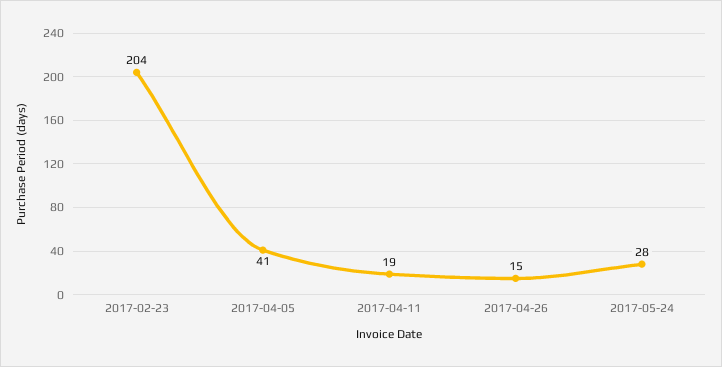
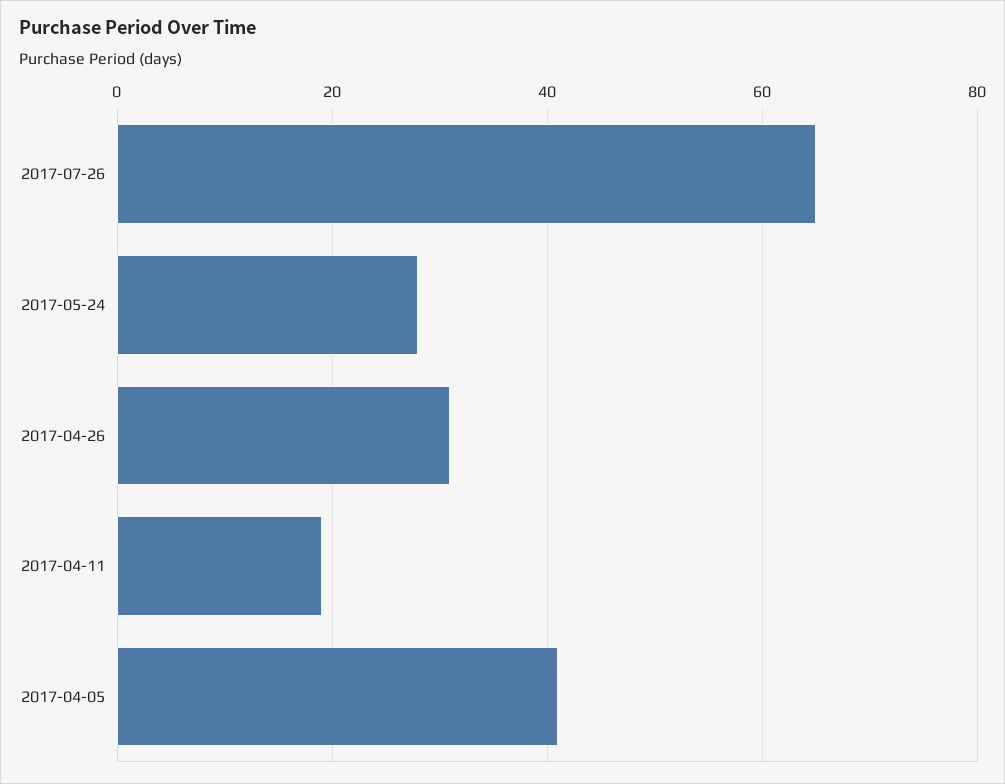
2017-02-23: 204 -> none
2017-04-26: 15 -> 30
2017-07-26: none -> 65

